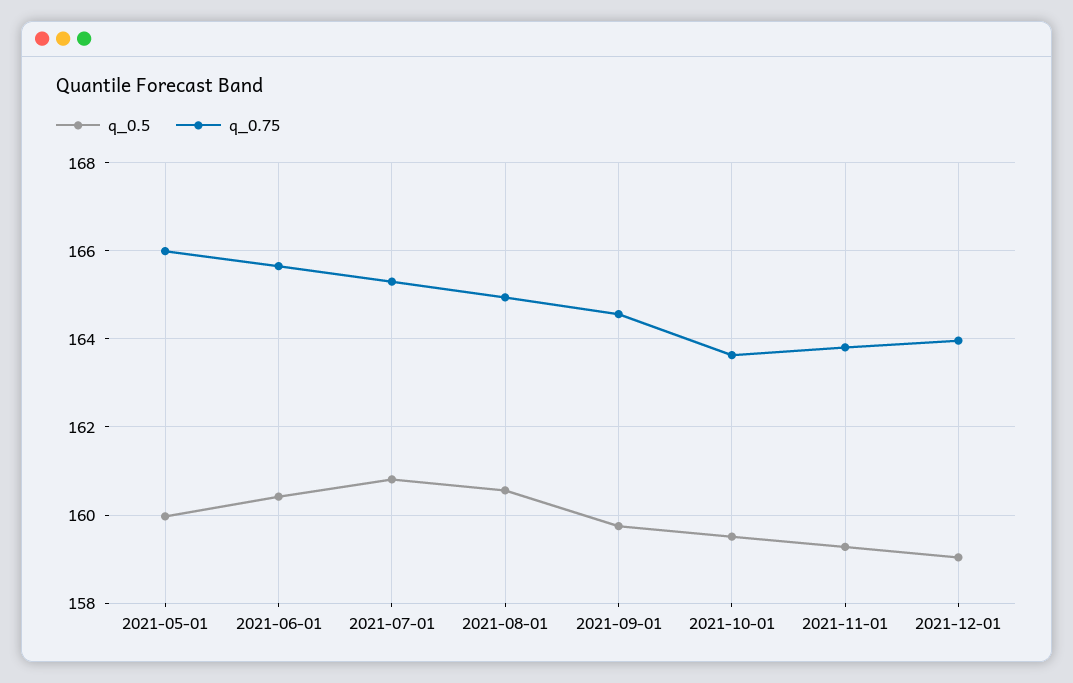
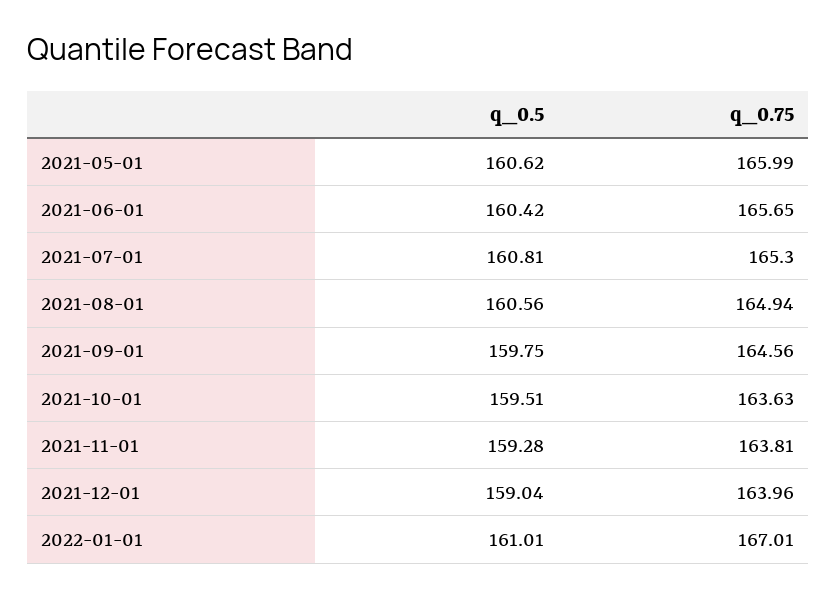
q_0.5, 2021-05-01: 160 -> 160.62
q_0.5, 2022-01-01: none -> 161.01
q_0.75, 2022-01-01: none -> 167.01

